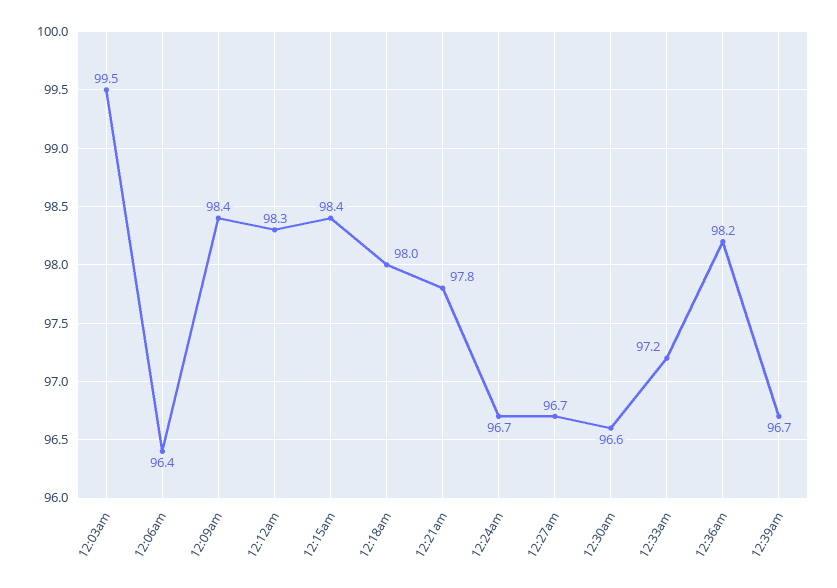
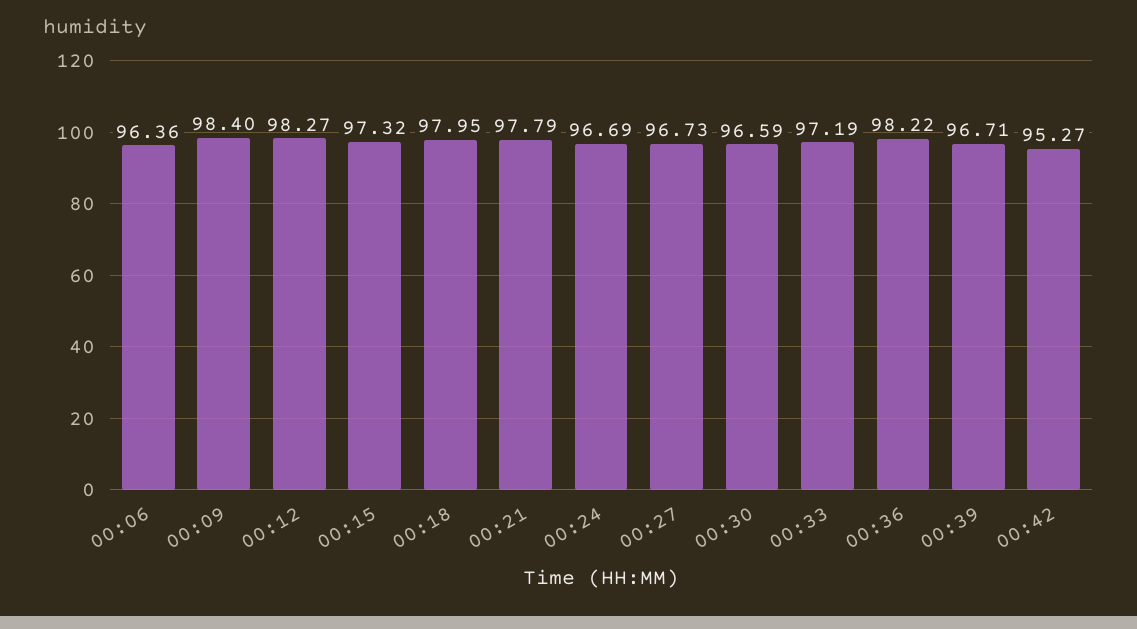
12:03am: 99.5 -> none
12:15am: 98.4 -> 97.32
00:42: none -> 95.27

